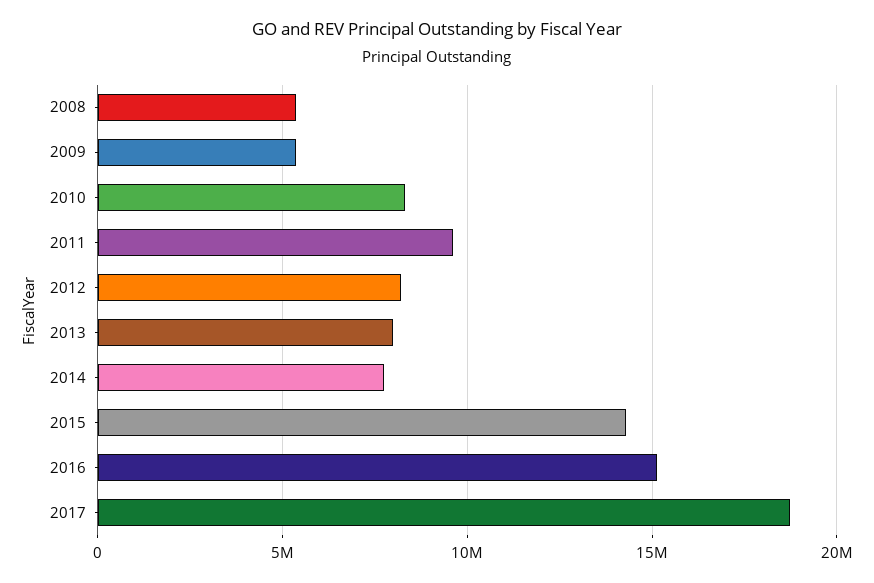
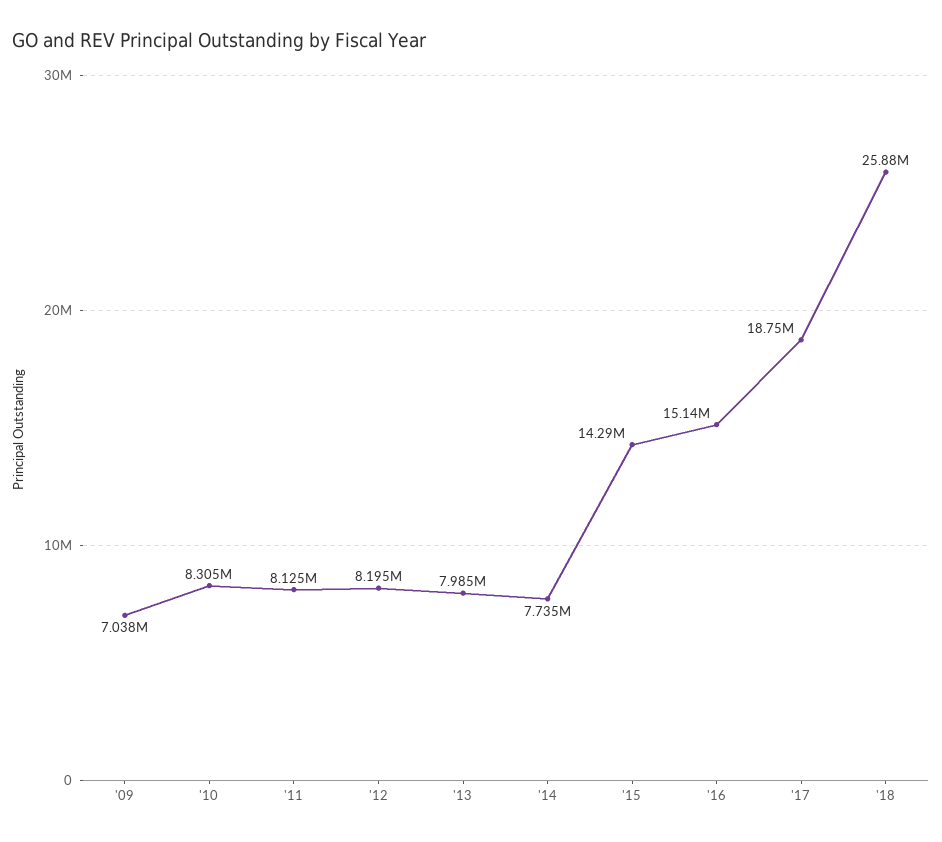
2008: 5500000 -> none
2009: 5500000 -> 7038000
2011: 9500000 -> 8125000
'18: none -> 25880000

